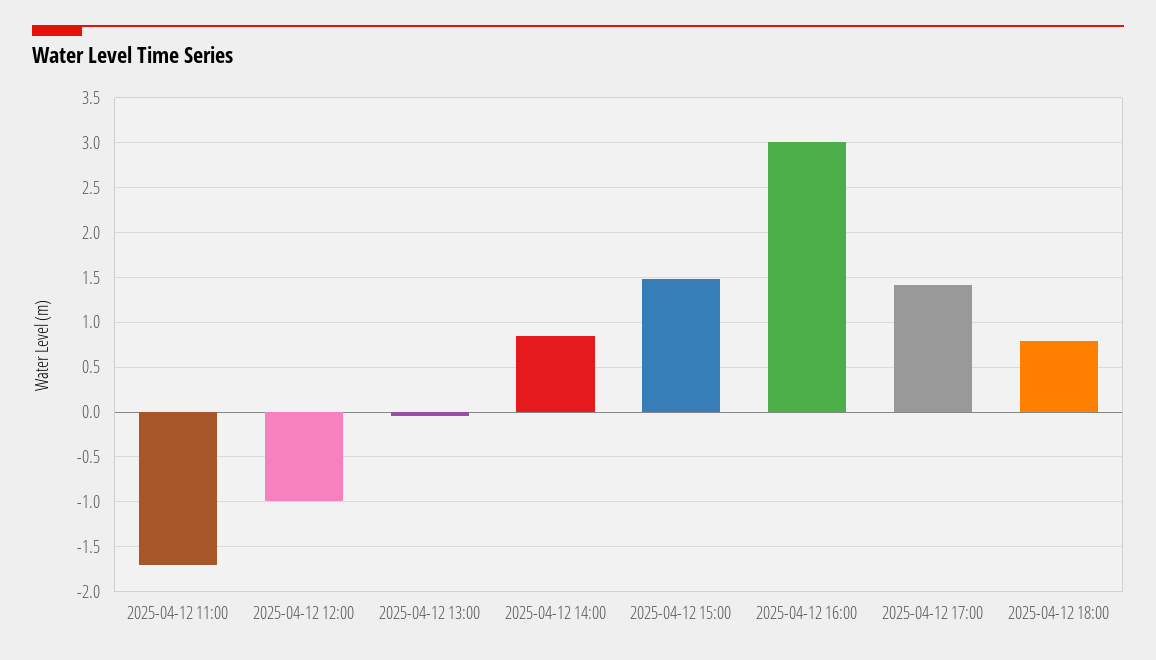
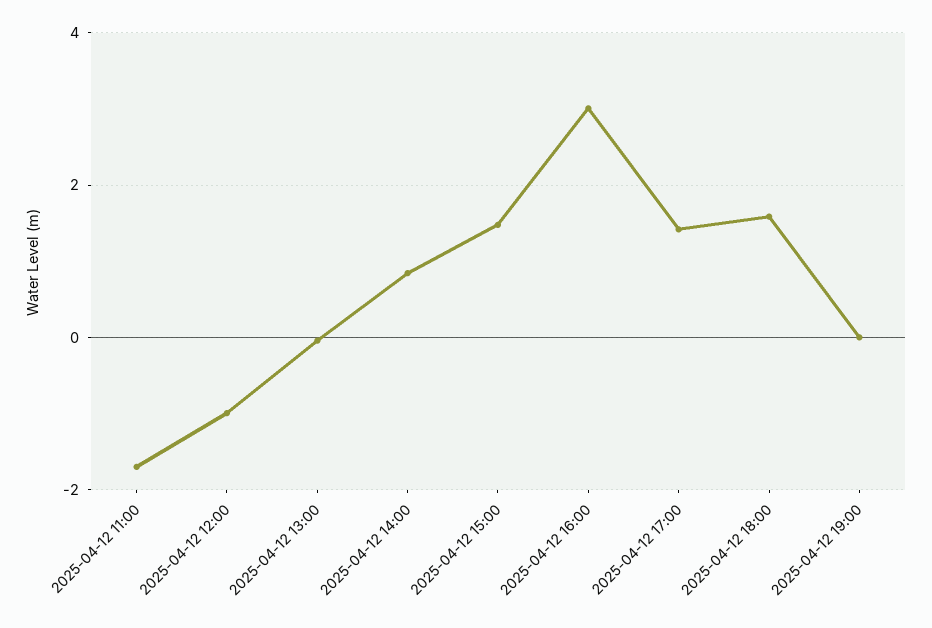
2025-04-12 18:00: 0.8 -> 1.6
2025-04-12 19:00: none -> 0

